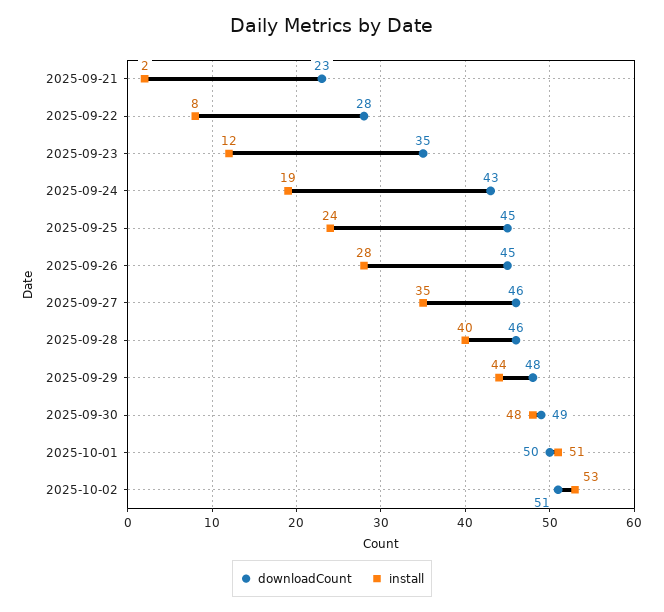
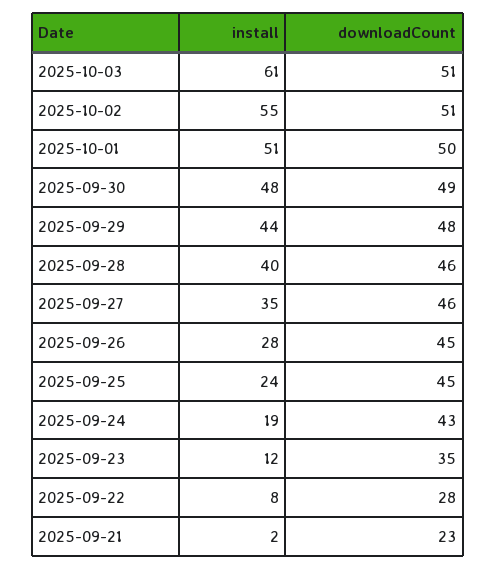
install, 2025-10-02: 53 -> 55
install, 2025-10-03: none -> 61
downloadCount, 2025-10-03: none -> 51

